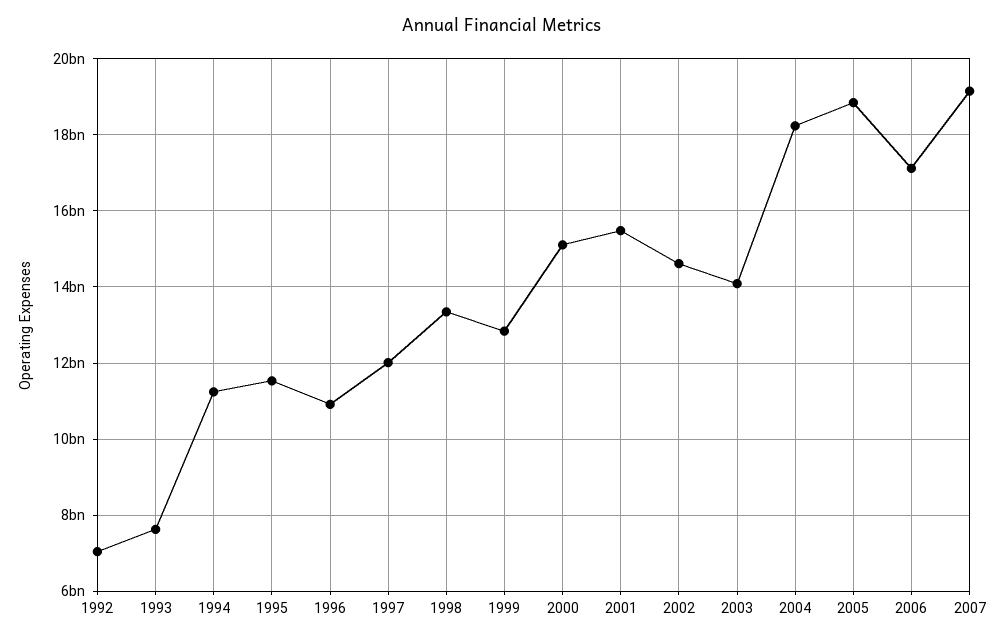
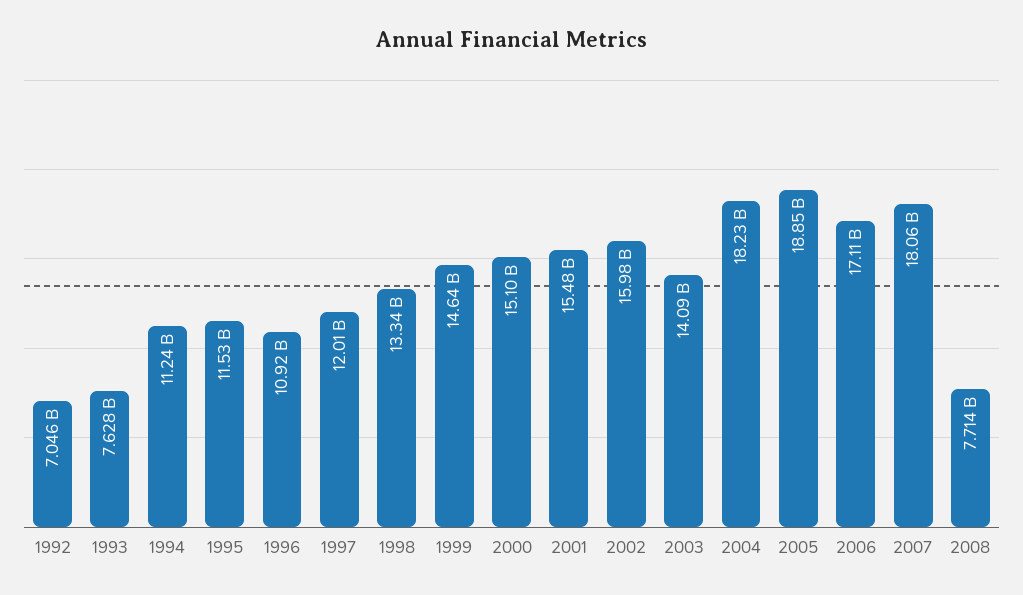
1999: 12800000000 -> 14640000000
2002: 14600000000 -> 15980000000
2007: 19200000000 -> 18060000000
2008: none -> 7714000000

